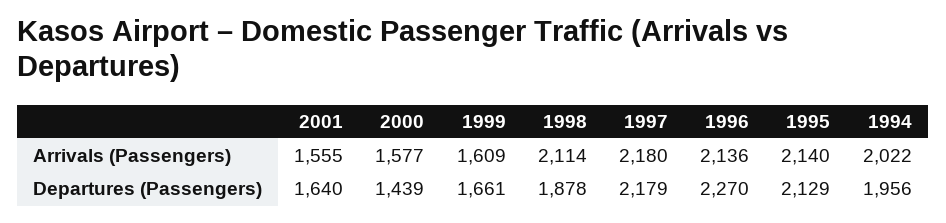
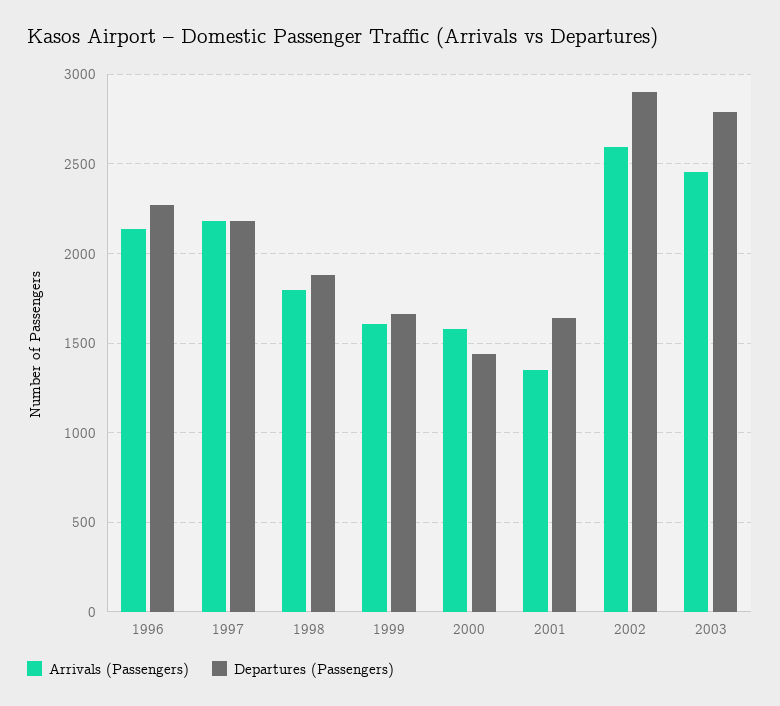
Arrivals (Passengers), 2001: 1555 -> 1350
Arrivals (Passengers), 1998: 2114 -> 1800
Arrivals (Passengers), 1995: 2140 -> none
Arrivals (Passengers), 1994: 2022 -> none
Departures (Passengers), 1995: 2129 -> none
Departures (Passengers), 1994: 1956 -> none
Arrivals (Passengers), 2002: none -> 2600
Departures (Passengers), 2002: none -> 2900
Arrivals (Passengers), 2003: none -> 2450
Departures (Passengers), 2003: none -> 2800

